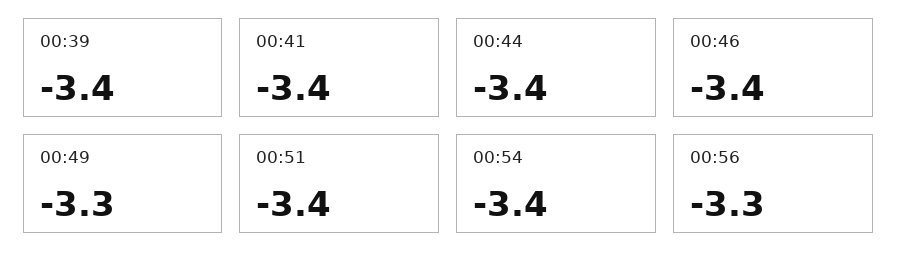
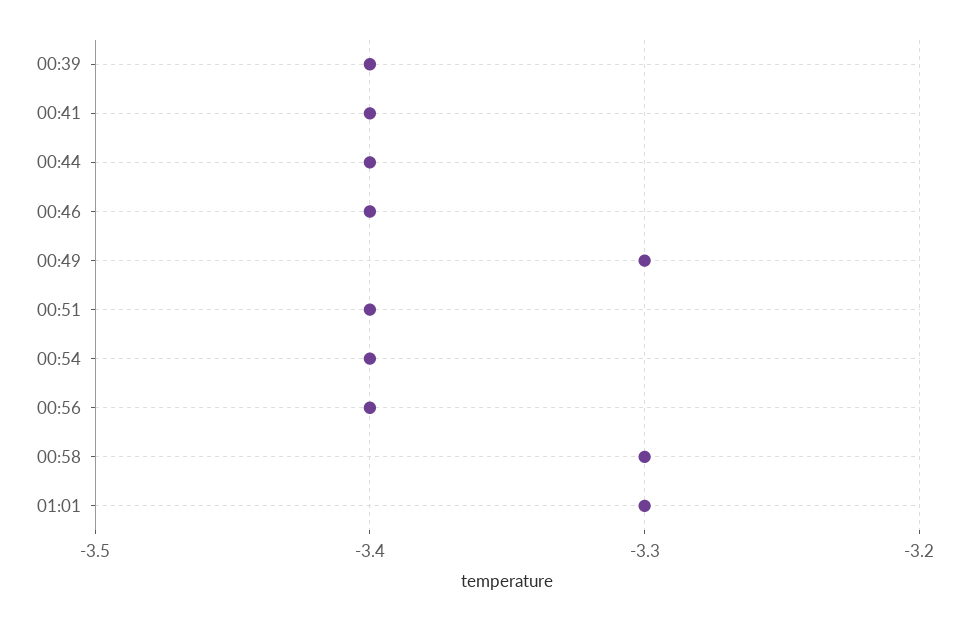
00:56: -3.3 -> -3.4
00:58: none -> -3.3
01:01: none -> -3.3

